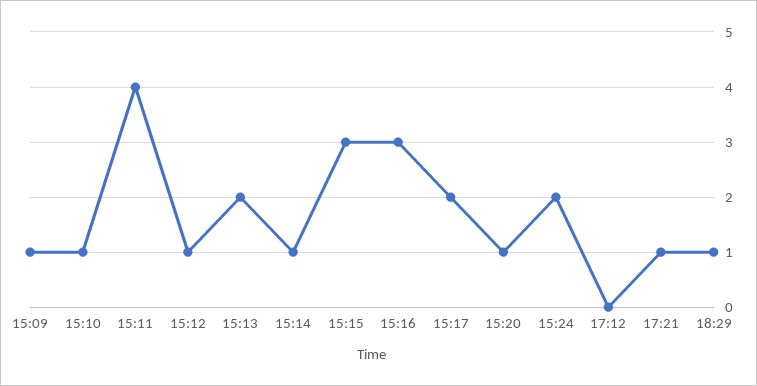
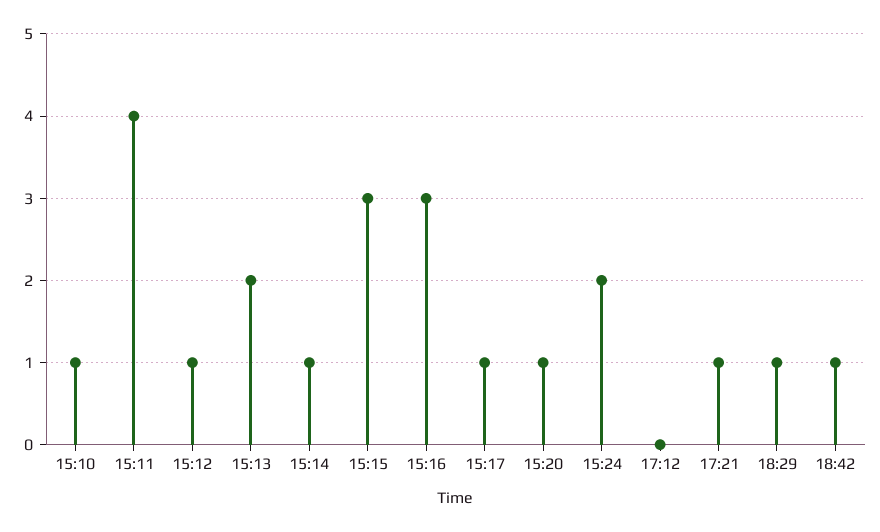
15:09: 1 -> none
15:17: 2 -> 1
18:42: none -> 1

